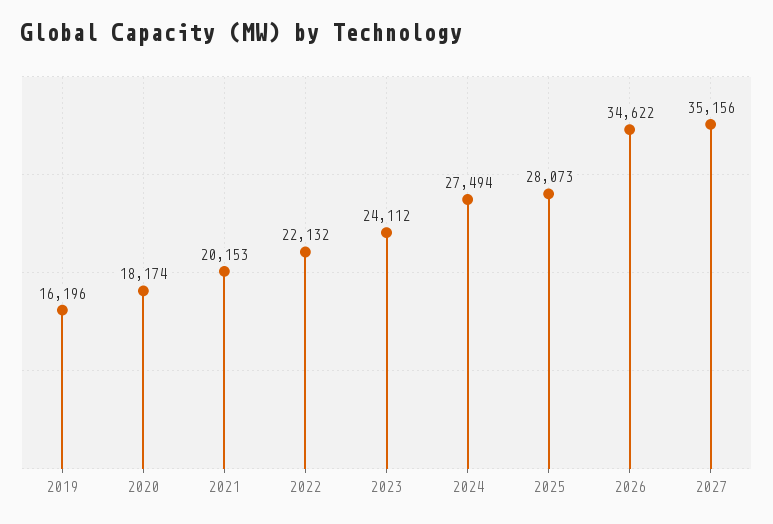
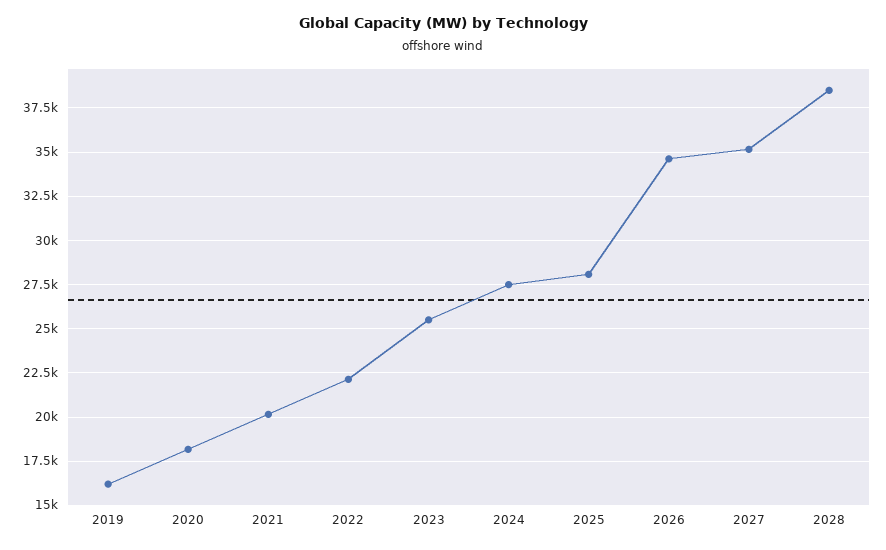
2023: 24112 -> 25500
2028: none -> 38500

